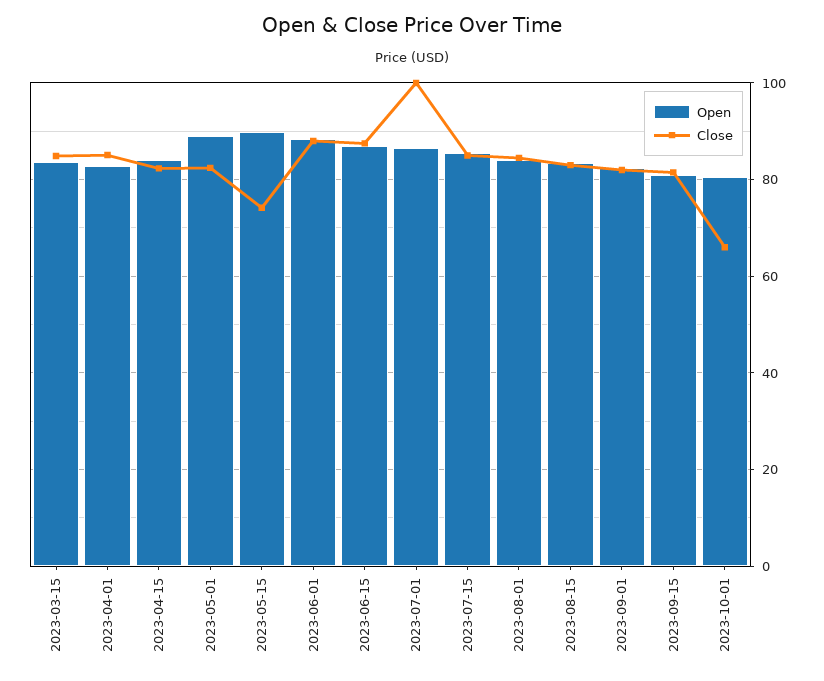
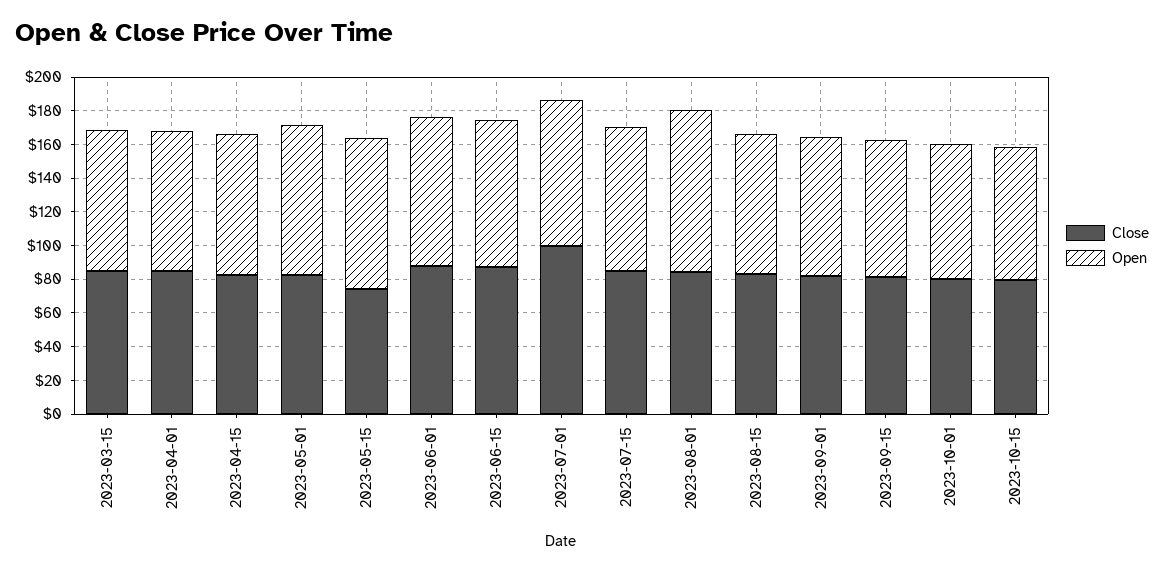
Open, 2023-08-01: 84 -> 95
Close, 2023-10-01: 66 -> 80
Close, 2023-10-15: none -> 80
Open, 2023-10-15: none -> 80

